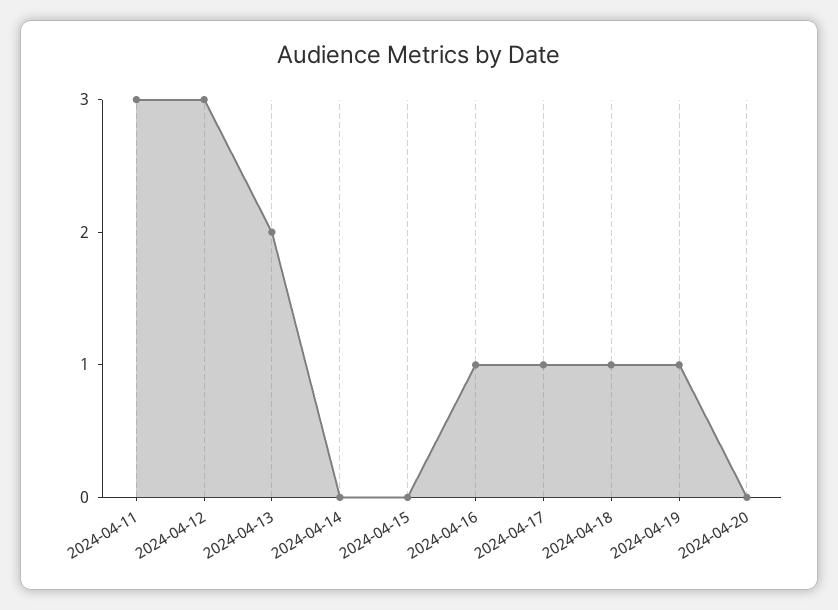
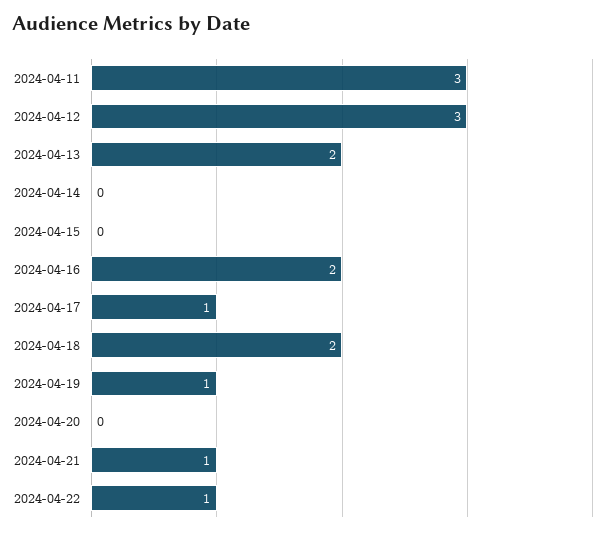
2024-04-16: 1 -> 2
2024-04-18: 1 -> 2
2024-04-21: none -> 1
2024-04-22: none -> 1

